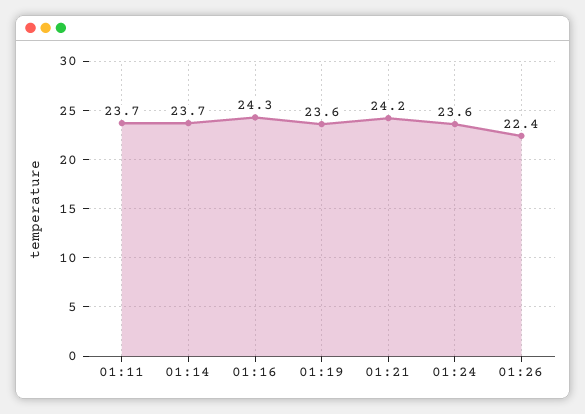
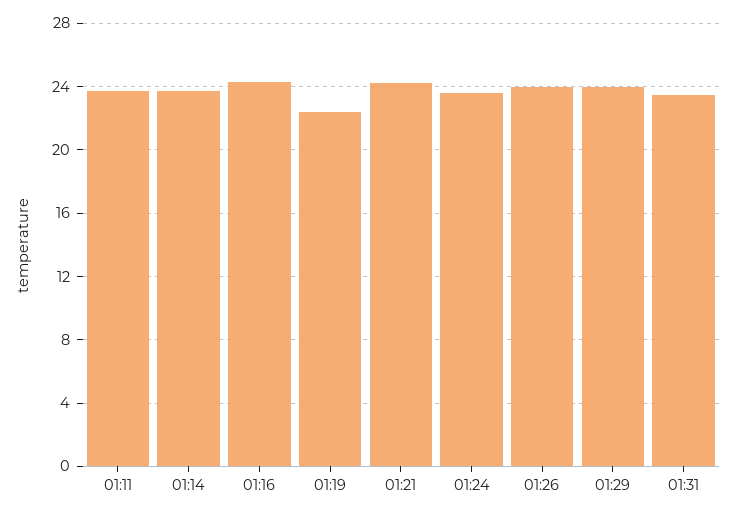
01:19: 23.6 -> 22.5
01:26: 22.4 -> 24
01:29: none -> 24
01:31: none -> 23.5

